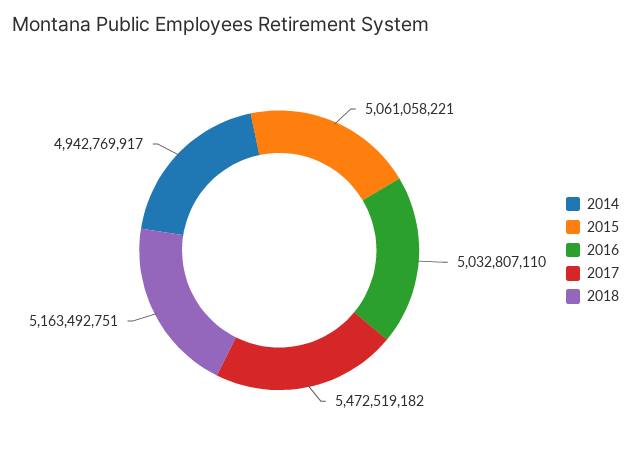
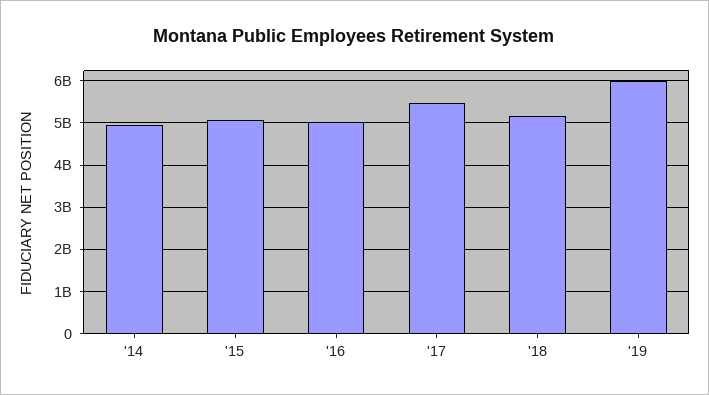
'19: none -> 6000000000

